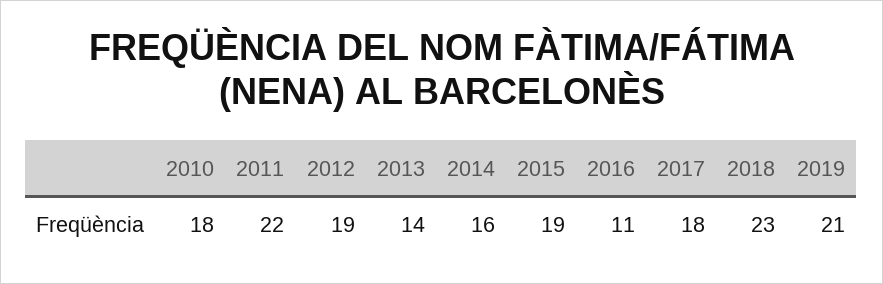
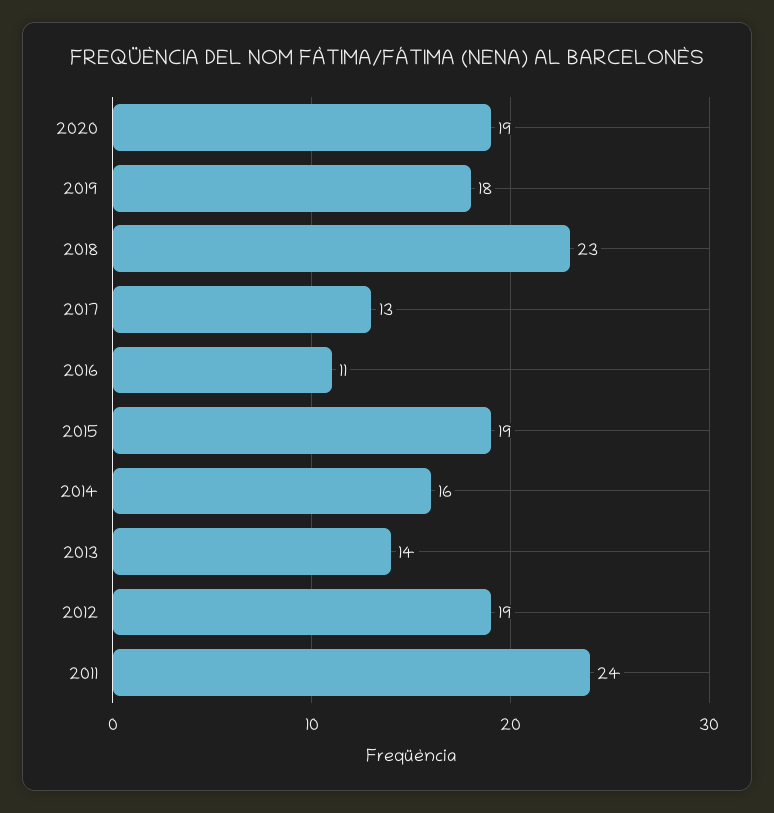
2010: 18 -> none
2011: 22 -> 24
2017: 18 -> 13
2019: 21 -> 18
2020: none -> 19

